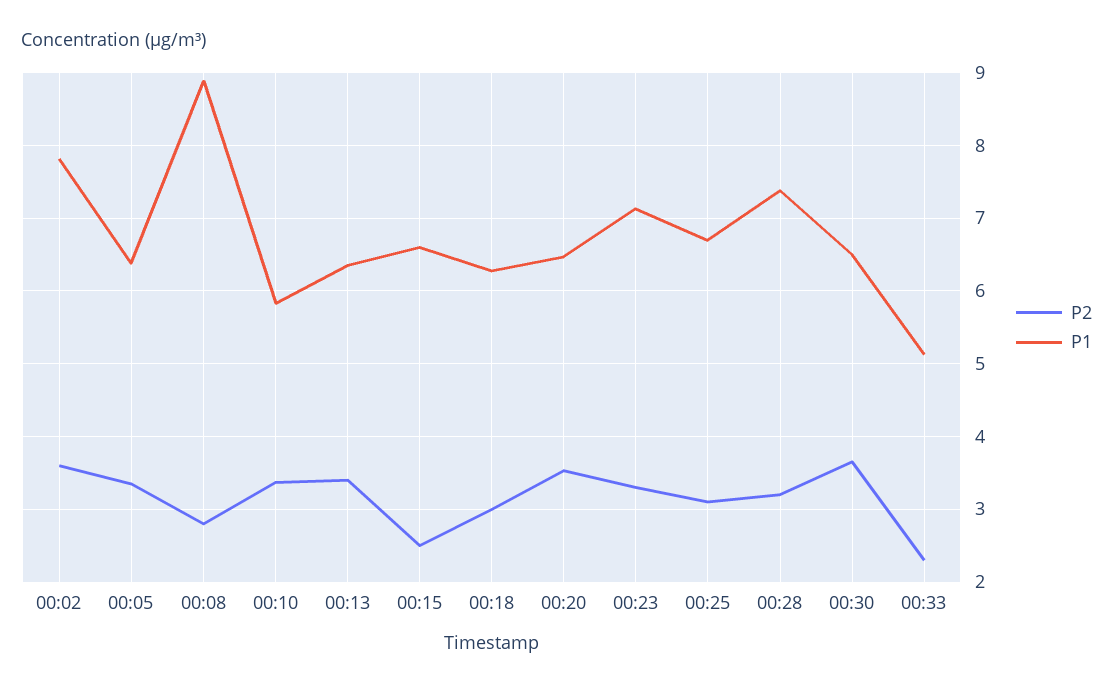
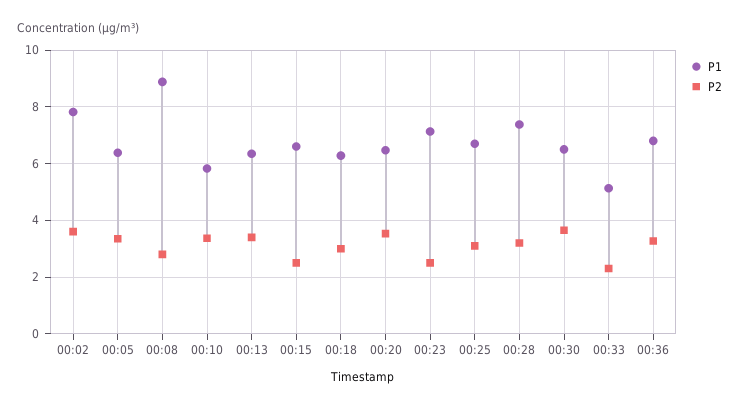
P2, 00:23: 3.3 -> 2.5
P1, 00:36: none -> 6.75
P2, 00:36: none -> 3.25

